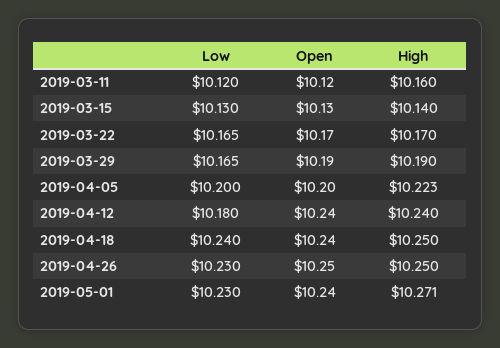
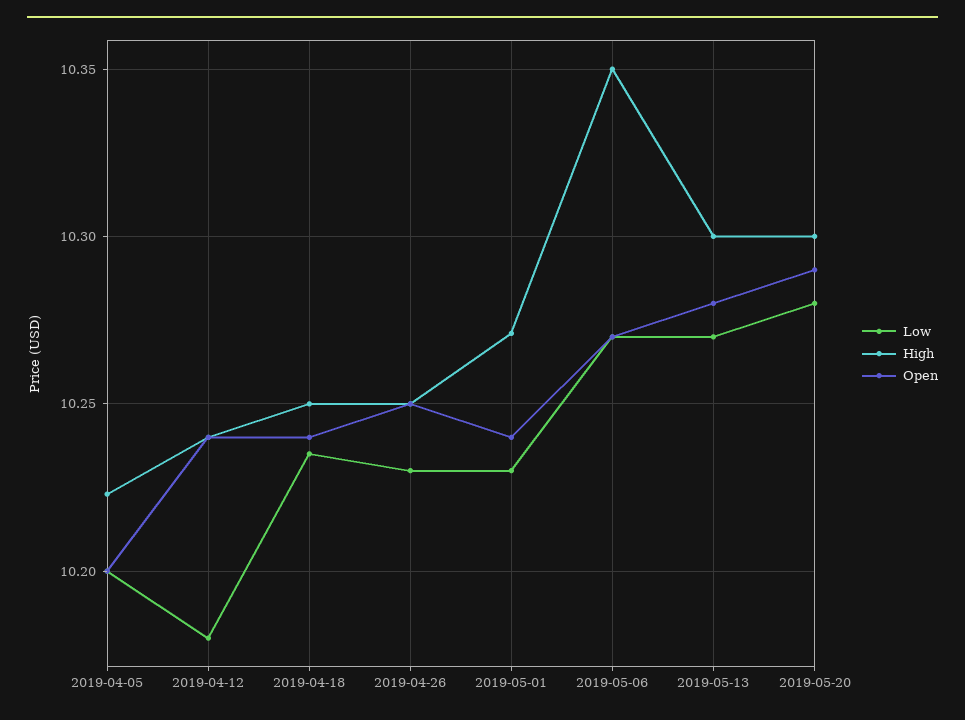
Low, 2019-03-11: 10.12 -> none
Open, 2019-03-11: 10.12 -> none
High, 2019-03-11: 10.16 -> none
Low, 2019-03-15: 10.13 -> none
Open, 2019-03-15: 10.13 -> none
High, 2019-03-15: 10.14 -> none
Low, 2019-03-22: 10.165 -> none
Open, 2019-03-22: 10.17 -> none
High, 2019-03-22: 10.17 -> none
Low, 2019-03-29: 10.165 -> none
Open, 2019-03-29: 10.19 -> none
High, 2019-03-29: 10.19 -> none
Low, 2019-04-18: 10.24 -> 10.235
Low, 2019-05-06: none -> 10.27
High, 2019-05-06: none -> 10.35
Open, 2019-05-06: none -> 10.27
Low, 2019-05-13: none -> 10.27
High, 2019-05-13: none -> 10.3
Open, 2019-05-13: none -> 10.28
Low, 2019-05-20: none -> 10.28
High, 2019-05-20: none -> 10.3
Open, 2019-05-20: none -> 10.29

